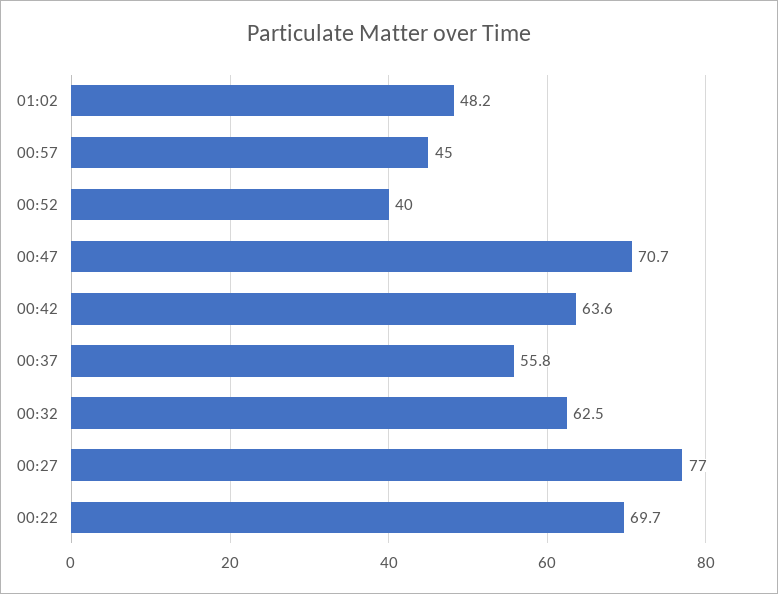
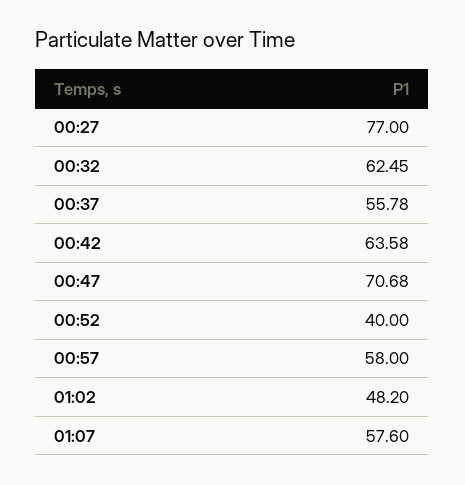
00:57: 45 -> 58
00:22: 69.7 -> none
01:07: none -> 57.6

